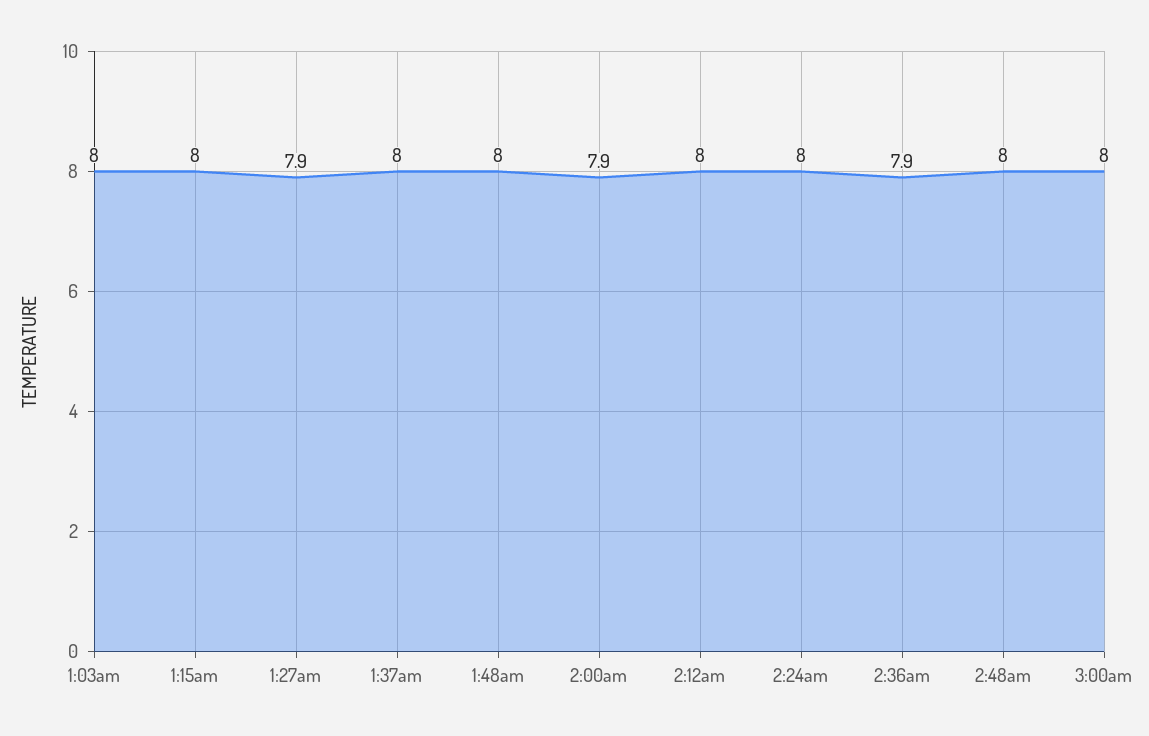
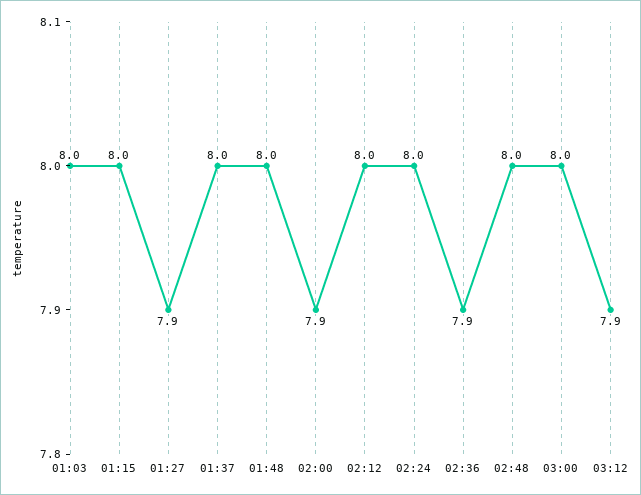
03:12: none -> 7.9

